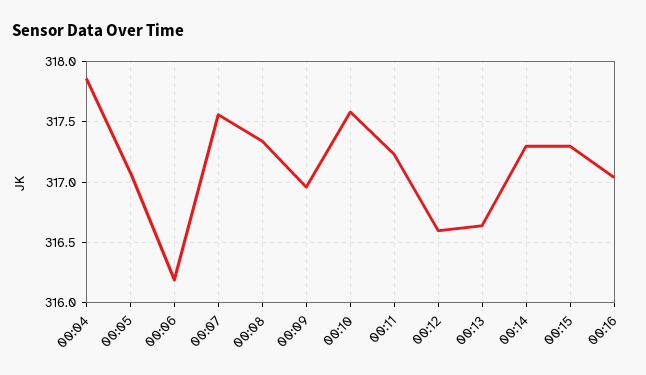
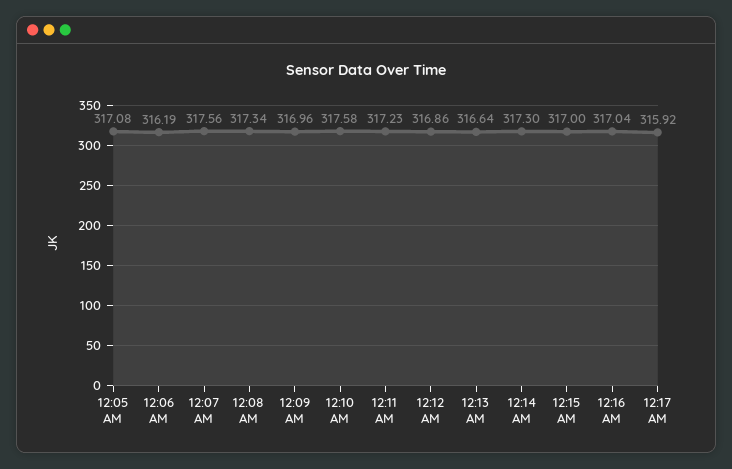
00:04: 317.85 -> none
00:12: 316.6 -> 316.86
00:15: 317.3 -> 317
12:17 AM: none -> 315.92

